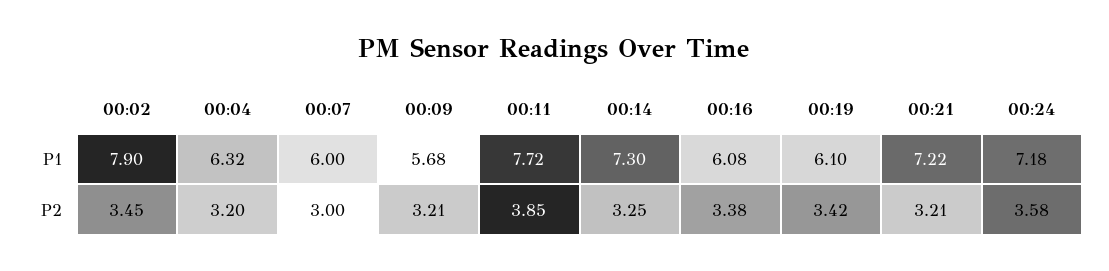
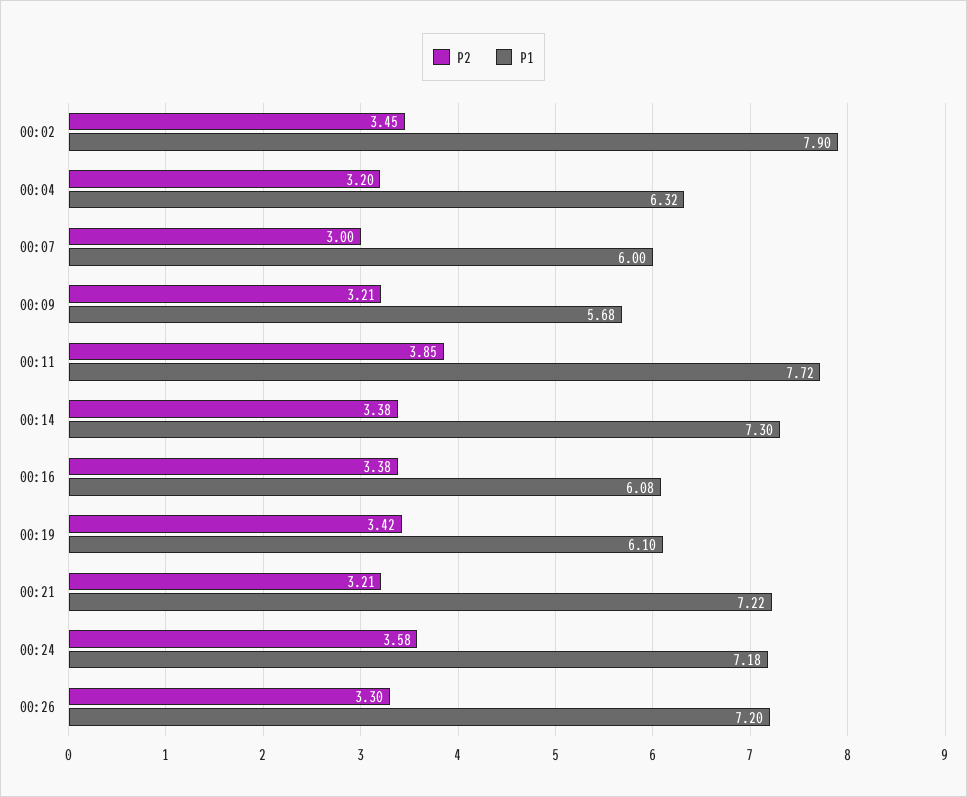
P2, 00:14: 3.25 -> 3.38
P2, 00:26: none -> 3.3
P1, 00:26: none -> 7.2

